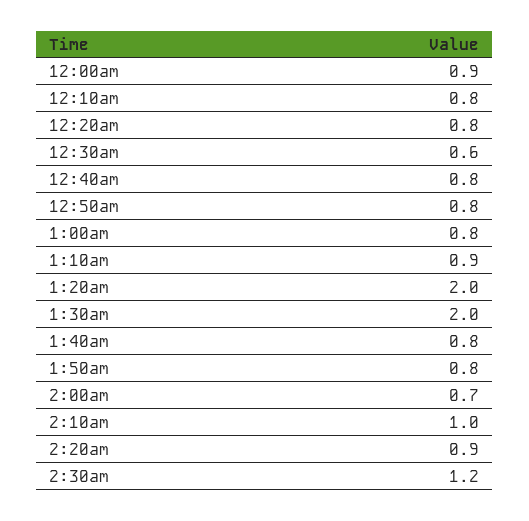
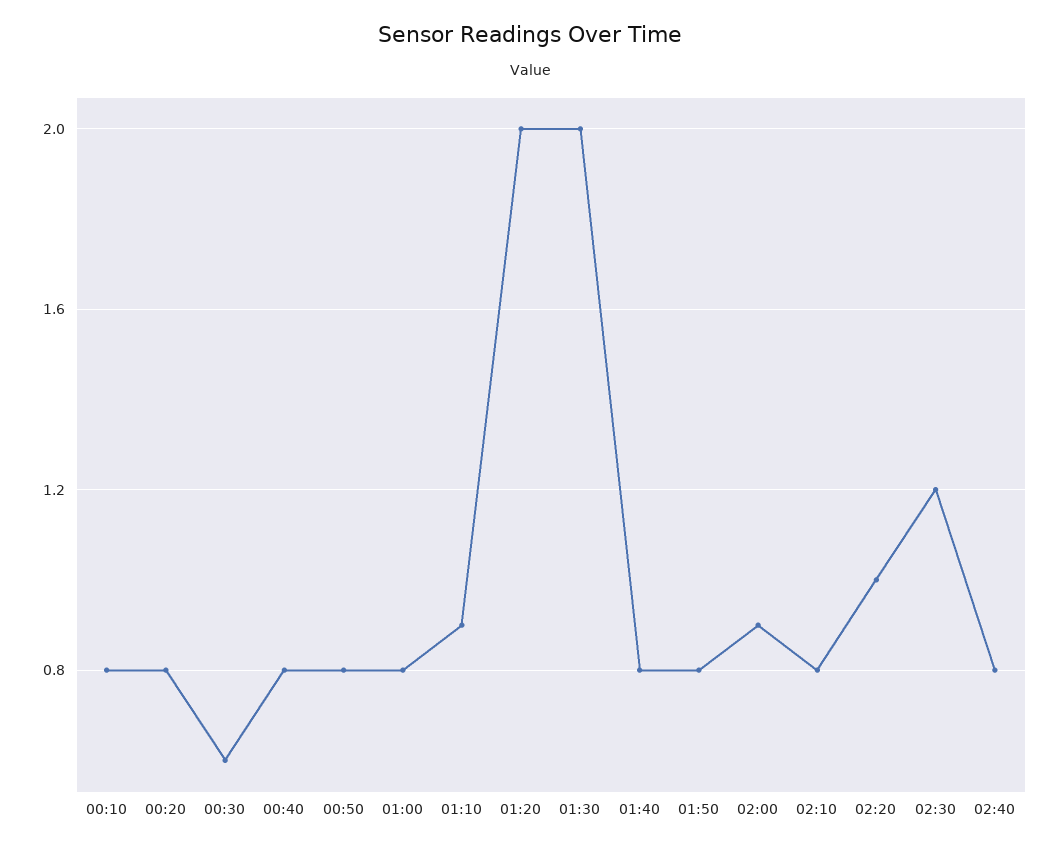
12:00am: 0.9 -> none
2:00am: 0.7 -> 0.9
2:10am: 1 -> 0.8
2:20am: 0.9 -> 1
02:40: none -> 0.8

